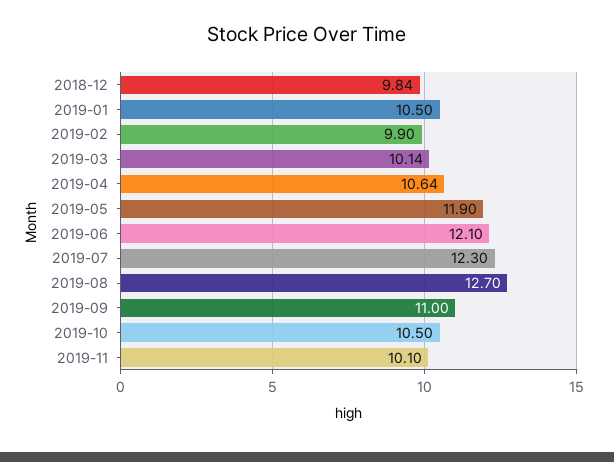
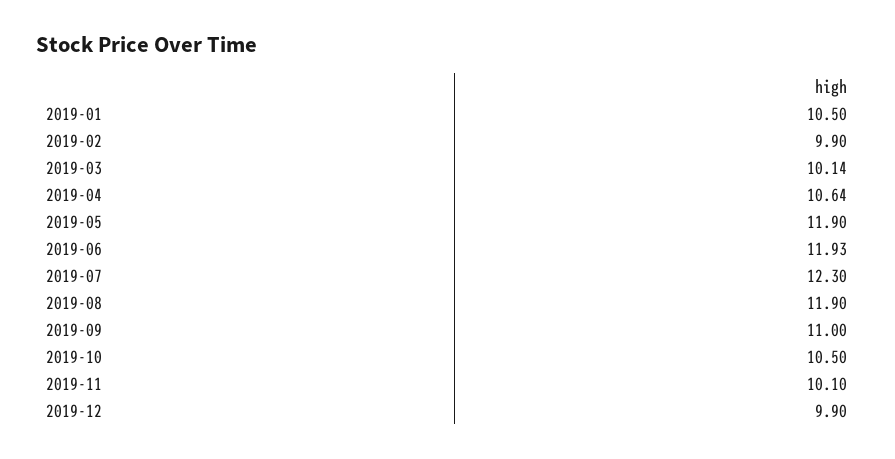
2018-12: 9.84 -> none
2019-06: 12.1 -> 11.93
2019-08: 12.7 -> 11.9
2019-12: none -> 9.9

